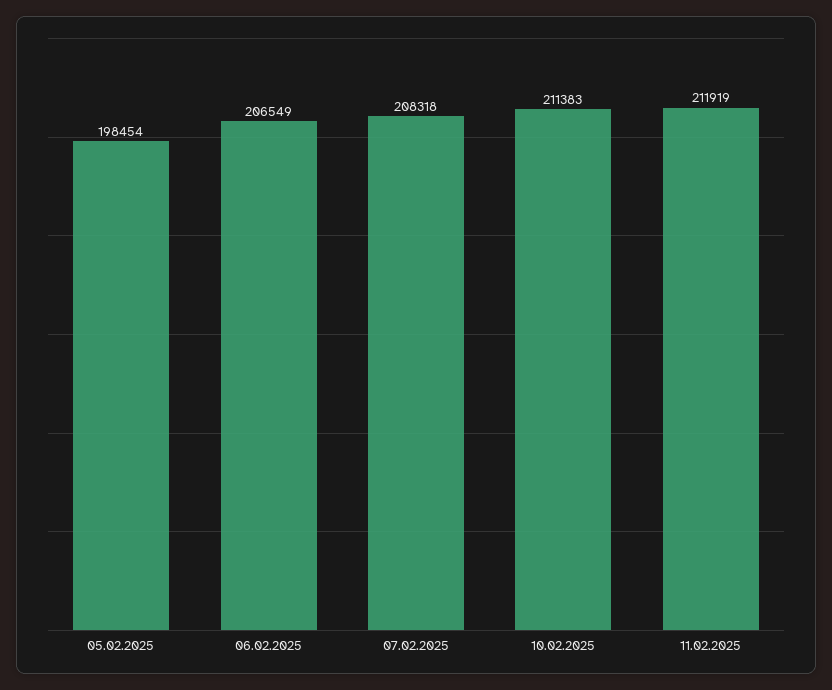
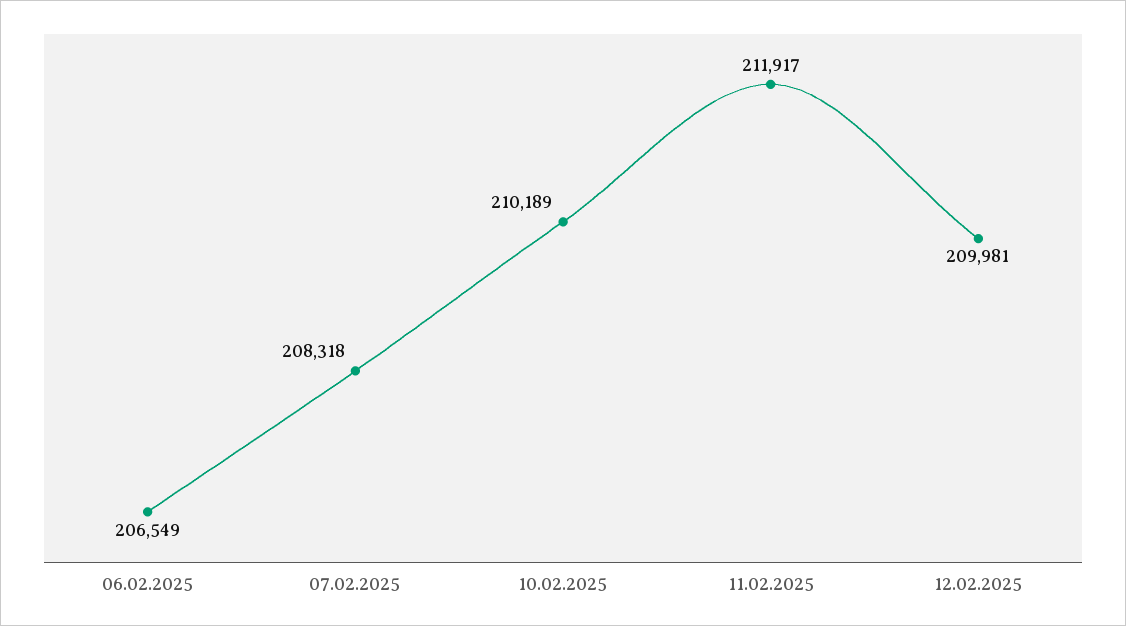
05.02.2025: 198454 -> none
10.02.2025: 211383 -> 210189
11.02.2025: 211919 -> 211917
12.02.2025: none -> 209981

